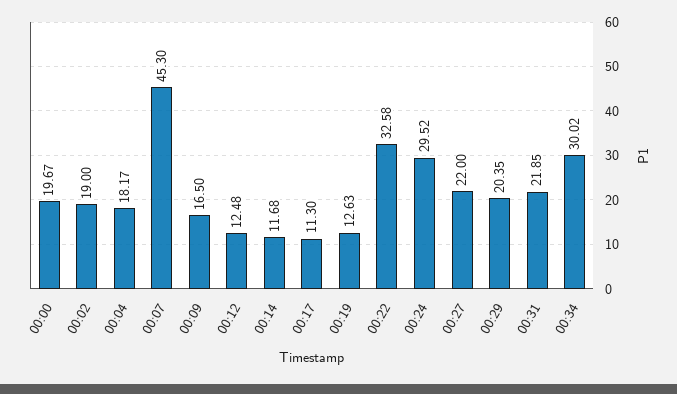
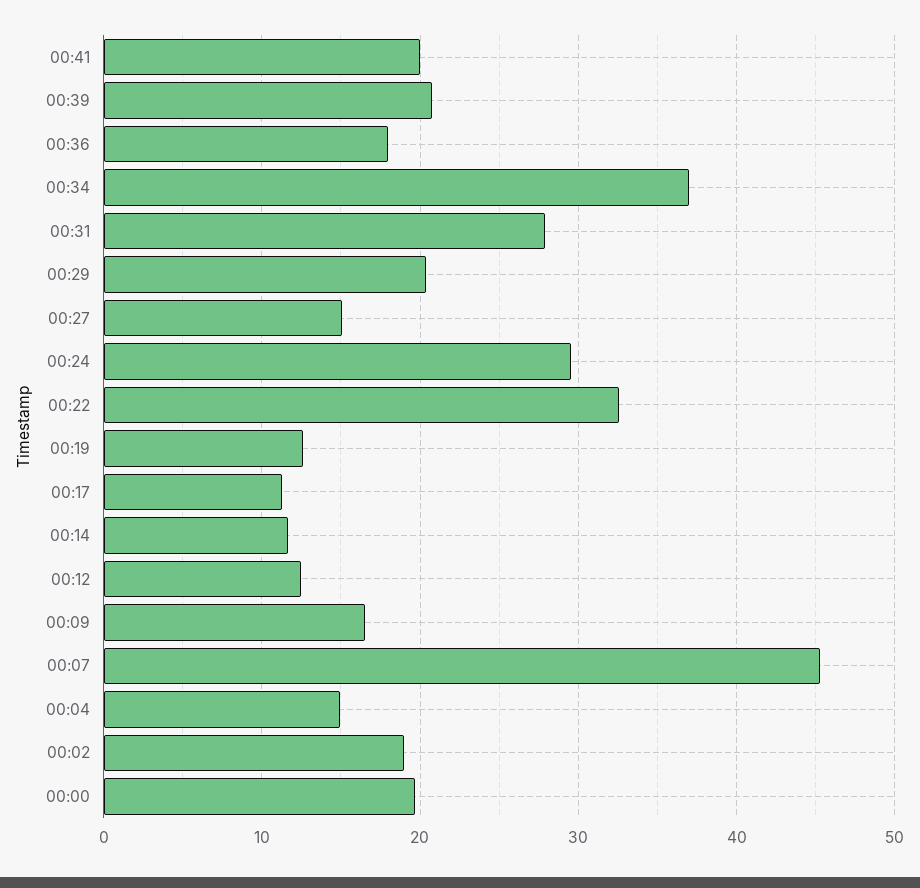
00:04: 18.17 -> 15
00:27: 22 -> 15
00:31: 21.85 -> 28
00:34: 30.02 -> 37
00:41: none -> 20
00:39: none -> 21
00:36: none -> 18

